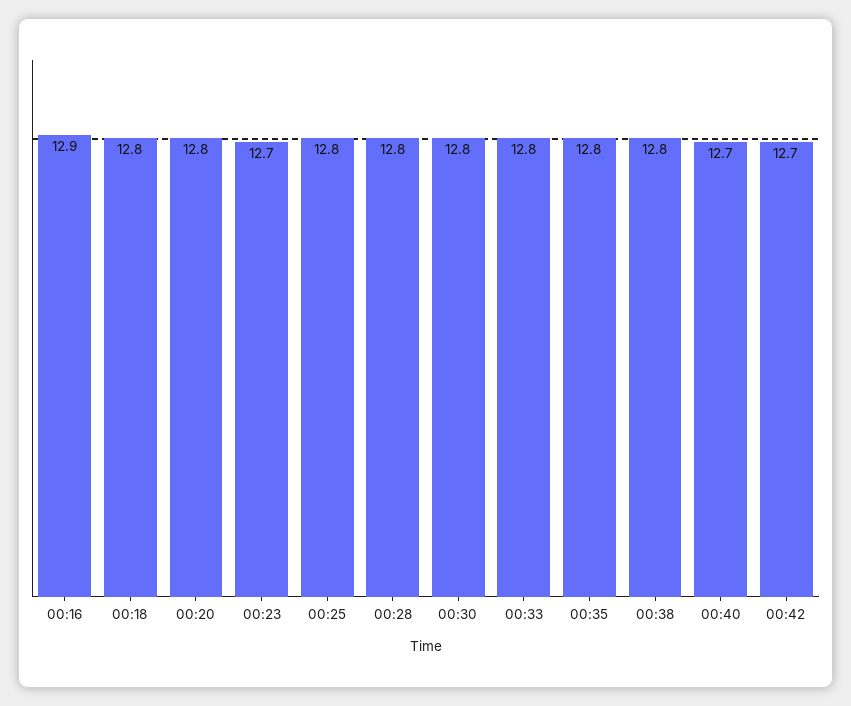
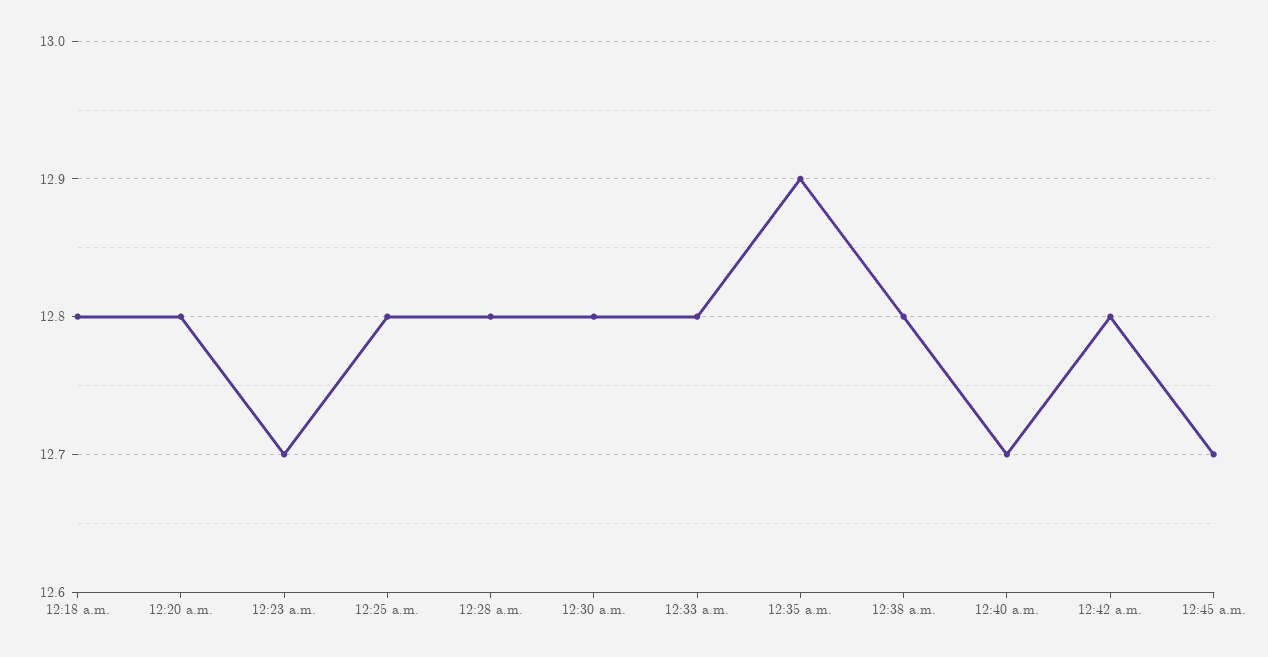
00:16: 12.9 -> none
00:35: 12.8 -> 12.9
00:42: 12.7 -> 12.8
12:45 a.m.: none -> 12.7

